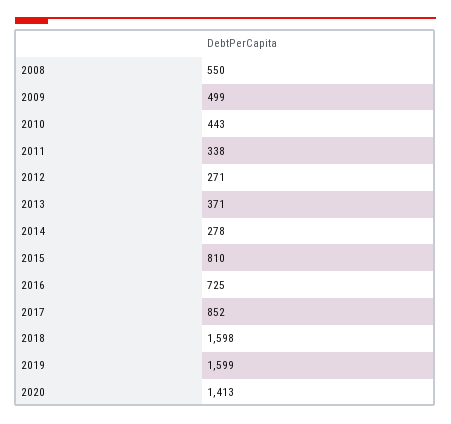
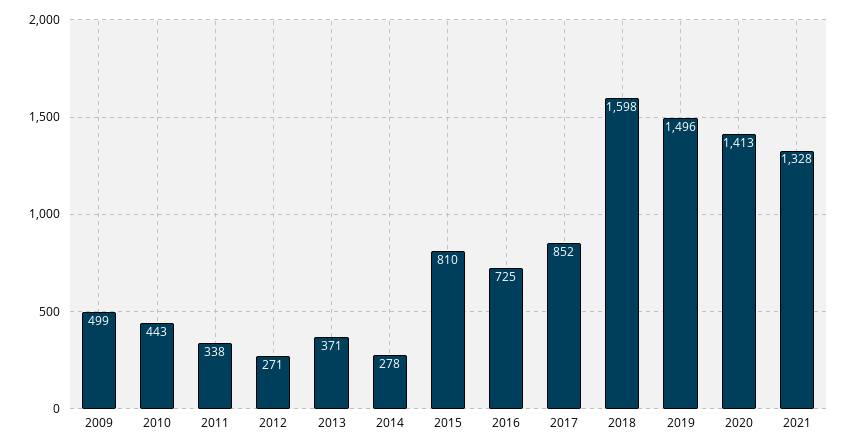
2008: 550 -> none
2019: 1599 -> 1496
2021: none -> 1328

